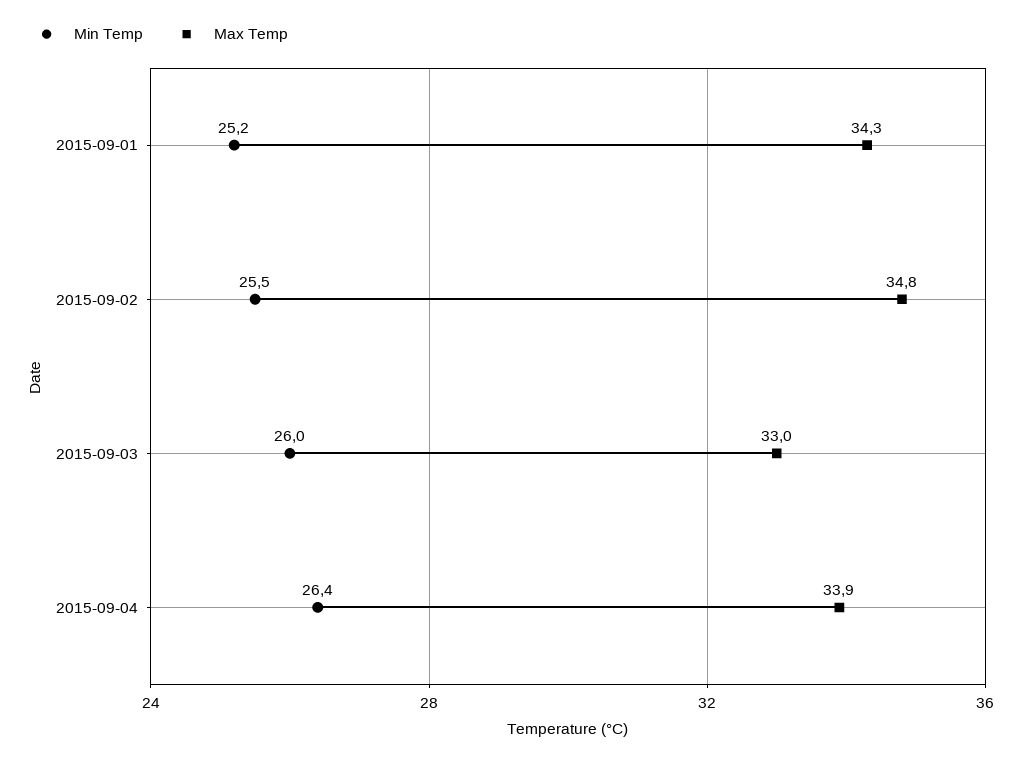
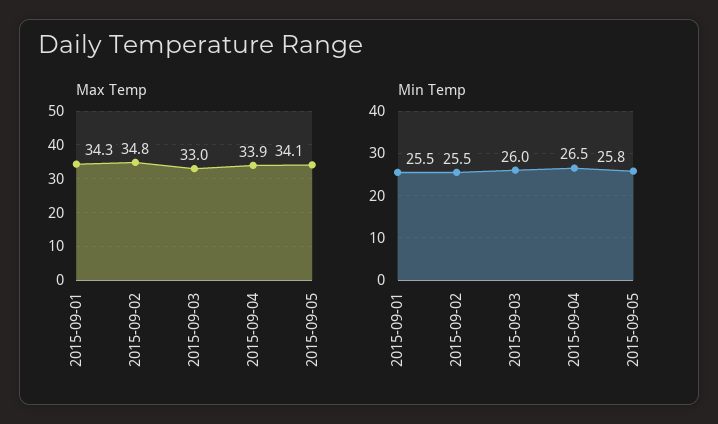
Min Temp, 2015-09-01: 25.2 -> 25.5
Min Temp, 2015-09-04: 26.4 -> 26.5
Max Temp, 2015-09-05: none -> 34.1
Min Temp, 2015-09-05: none -> 25.8

